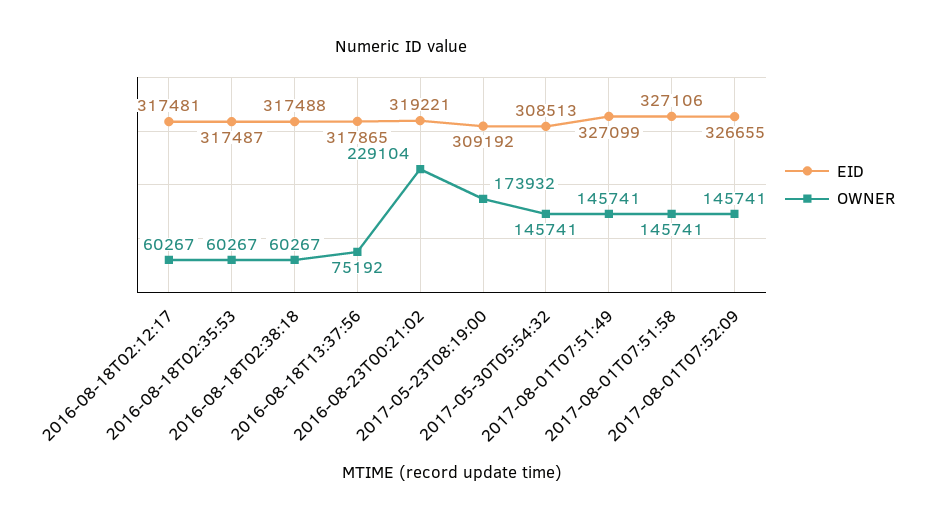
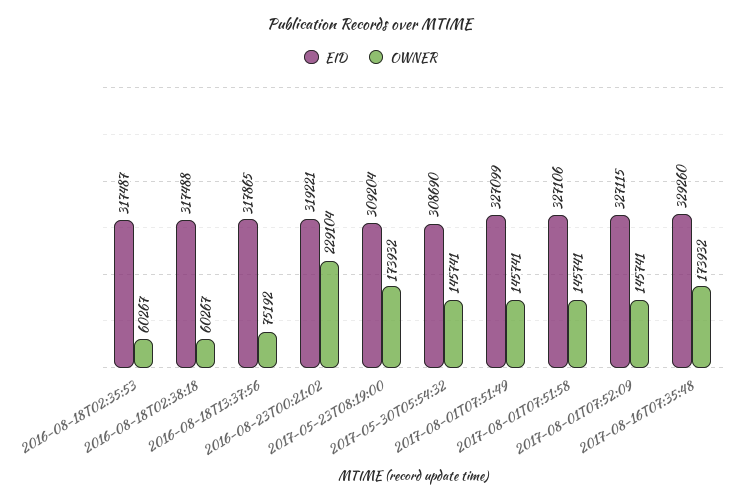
EID, 2016-08-18T02:12:17: 317481 -> none
OWNER, 2016-08-18T02:12:17: 60267 -> none
EID, 2017-05-23T08:19:00: 309192 -> 309204
EID, 2017-05-30T05:54:32: 308513 -> 308690
EID, 2017-08-01T07:52:09: 326655 -> 327115
EID, 2017-08-16T07:35:48: none -> 329260
OWNER, 2017-08-16T07:35:48: none -> 173932

